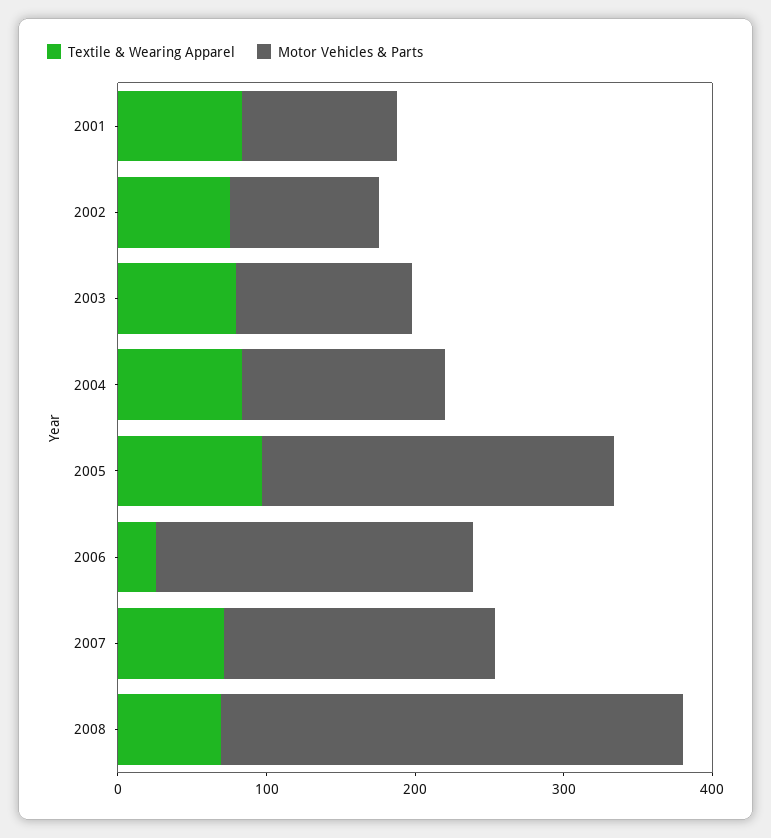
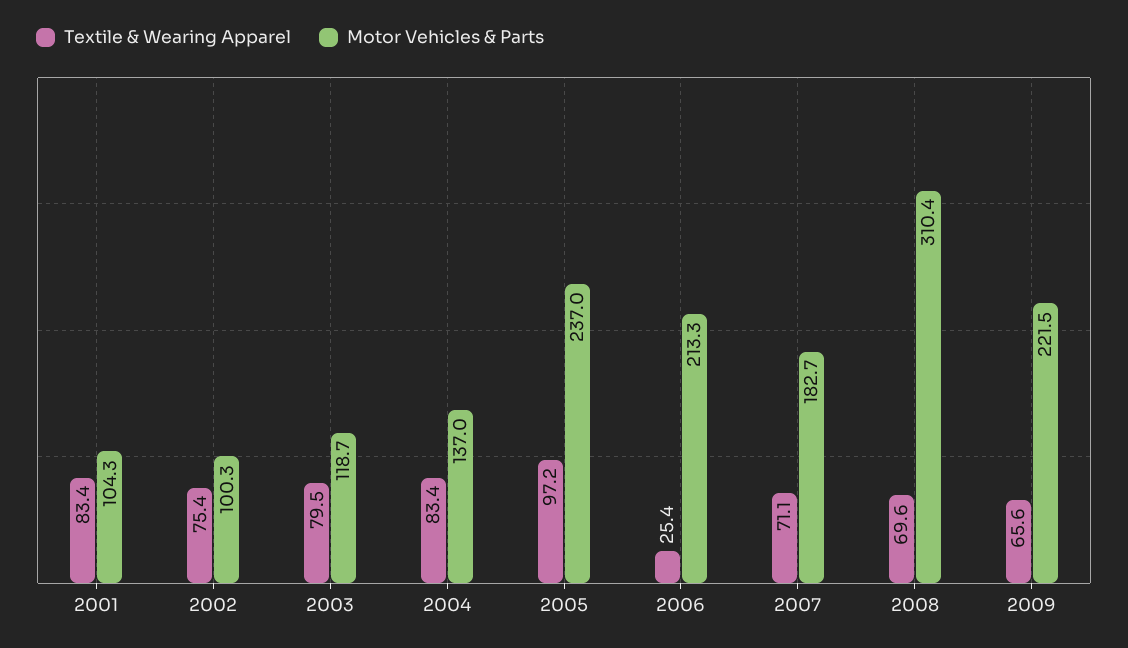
Textile & Wearing Apparel, 2009: none -> 65.6
Motor Vehicles & Parts, 2009: none -> 221.5

